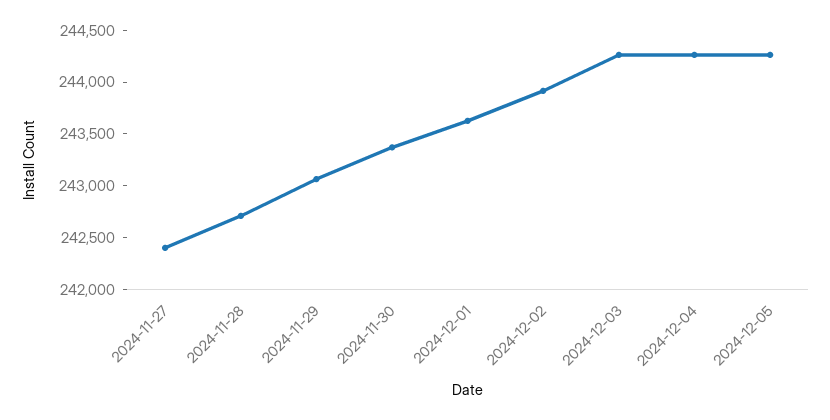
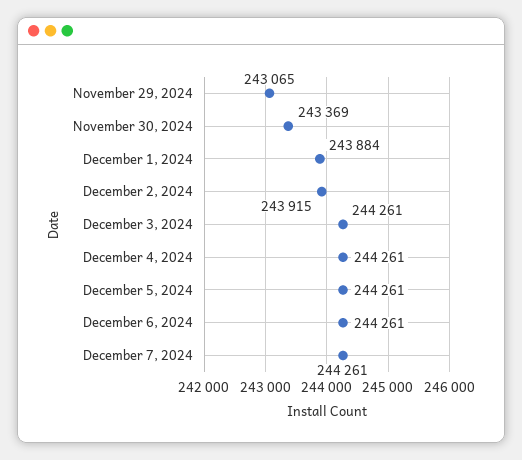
2024-11-27: 242400 -> none
2024-11-28: 242700 -> none
2024-12-01: 243600 -> 243884
December 6, 2024: none -> 244261
December 7, 2024: none -> 244261

